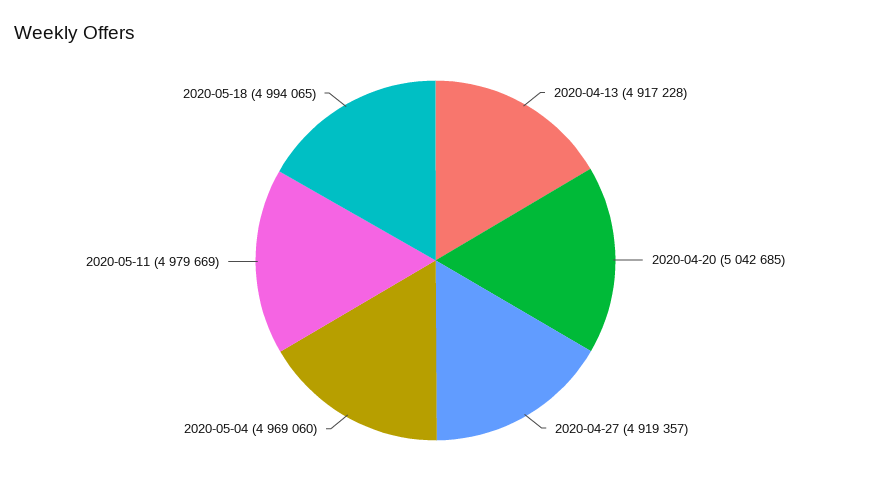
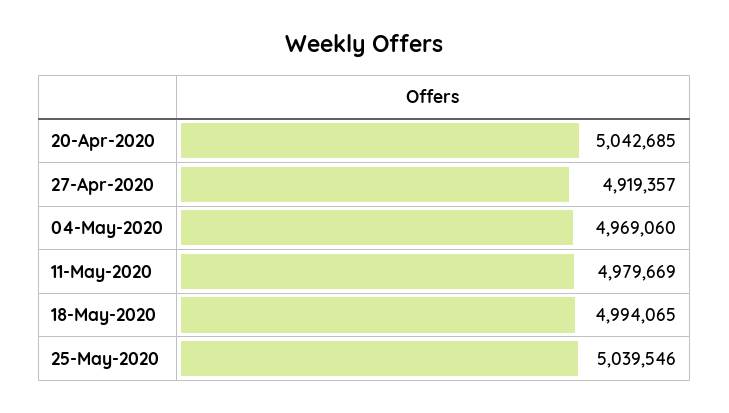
2020-04-13: 4917228 -> none
25-May-2020: none -> 5039546

